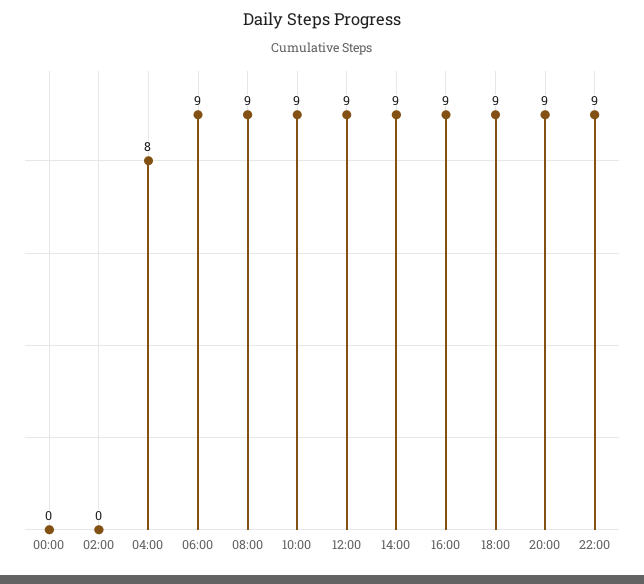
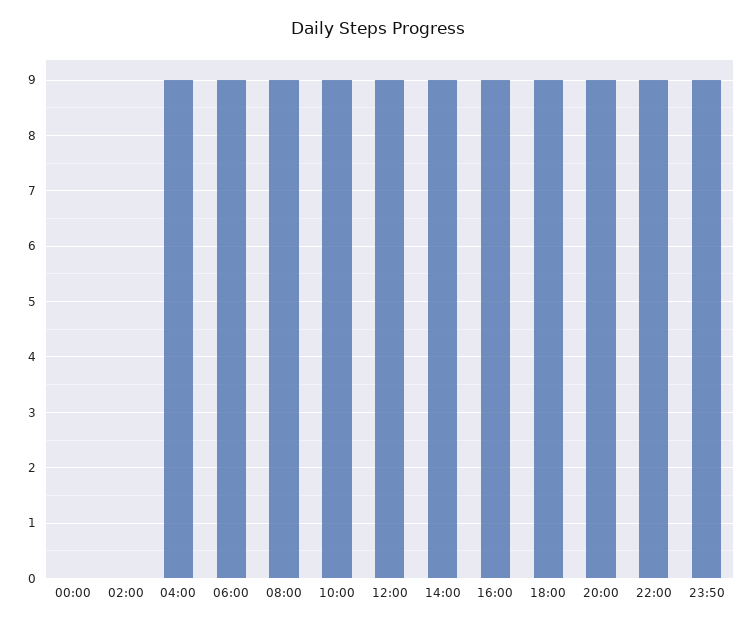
04:00: 8 -> 9
23:50: none -> 9

